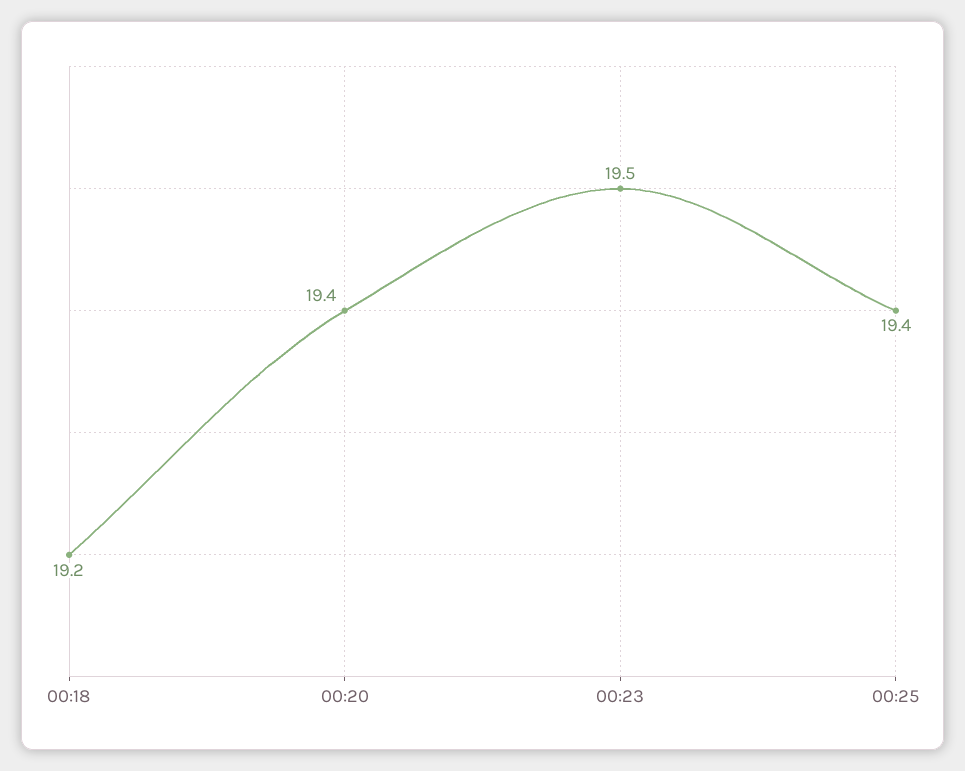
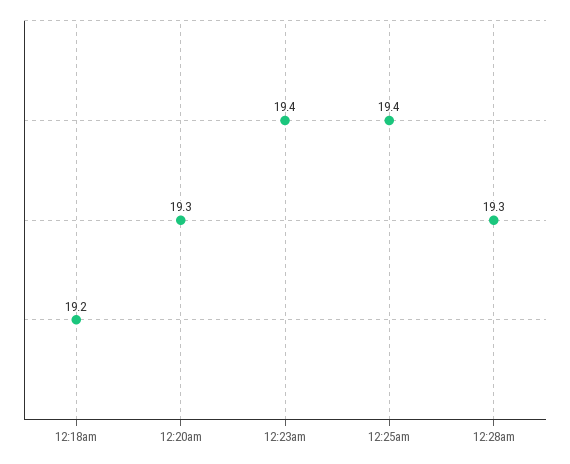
00:20: 19.4 -> 19.3
00:23: 19.5 -> 19.4
12:28am: none -> 19.3

